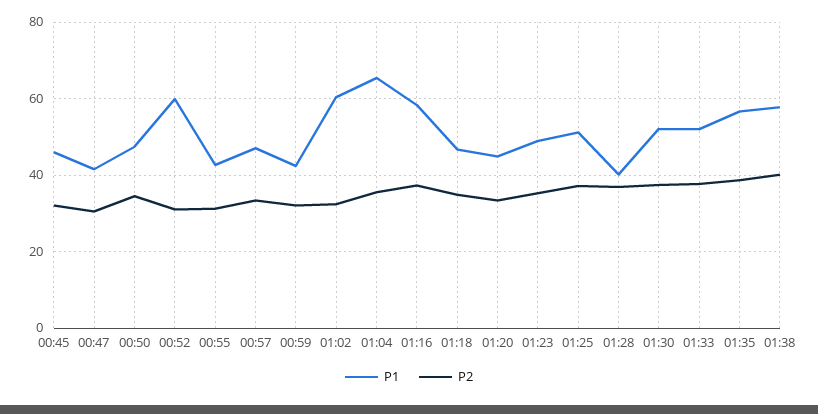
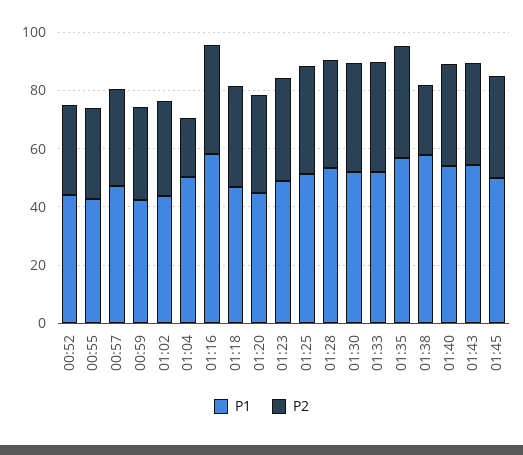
P1, 00:45: 46 -> none
P2, 00:45: 32 -> none
P1, 00:47: 42 -> none
P2, 00:47: 30 -> none
P1, 00:50: 48 -> none
P2, 00:50: 34 -> none
P1, 00:52: 60 -> 45
P1, 01:02: 60 -> 45
P1, 01:04: 66 -> 50
P2, 01:04: 36 -> 20
P1, 01:28: 40 -> 55
P2, 01:38: 40 -> 25
P1, 01:40: none -> 55
P2, 01:40: none -> 35
P1, 01:43: none -> 55
P2, 01:43: none -> 35
P1, 01:45: none -> 50
P2, 01:45: none -> 35

